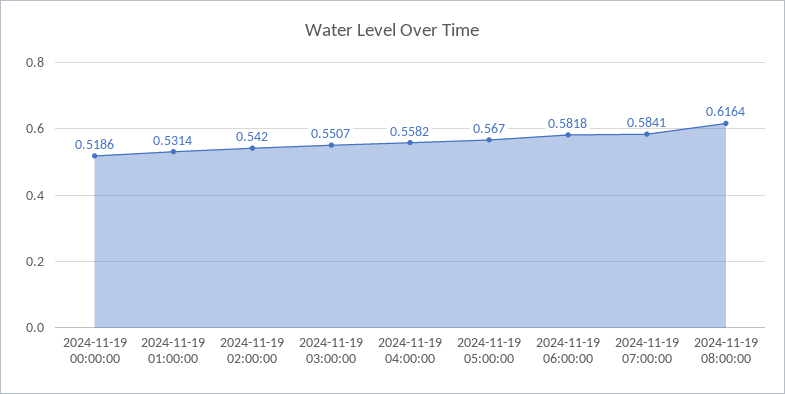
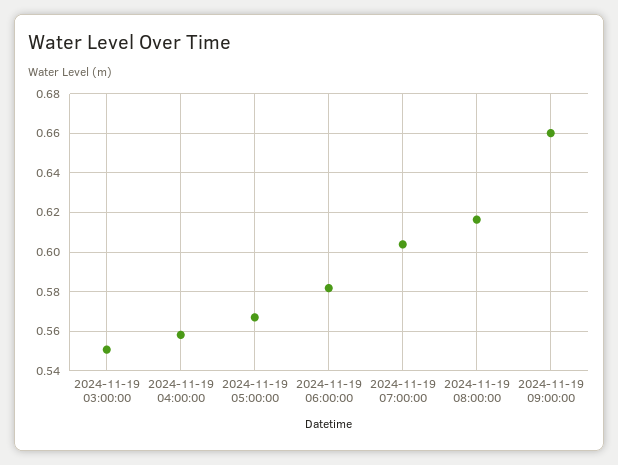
2024-11-19 00:00:00: 0.5186 -> none
2024-11-19 01:00:00: 0.5314 -> none
2024-11-19 02:00:00: 0.542 -> none
2024-11-19 07:00:00: 0.5841 -> 0.605
2024-11-19 09:00:00: none -> 0.66

